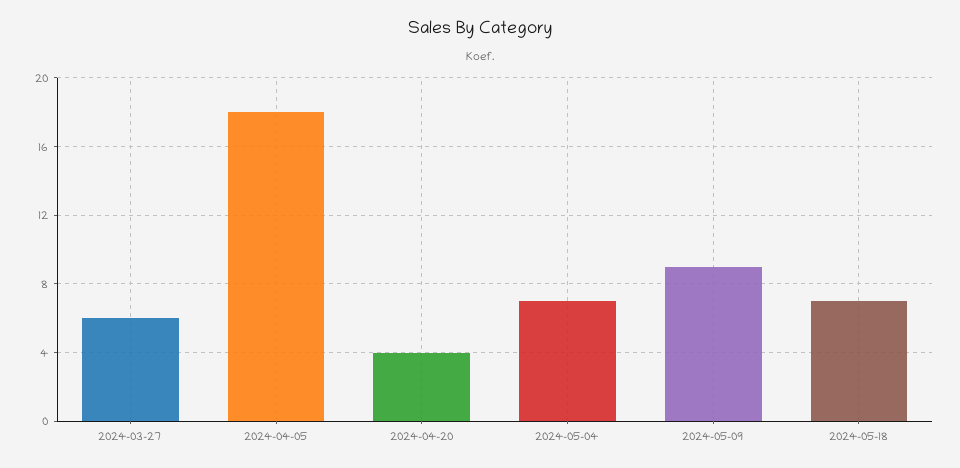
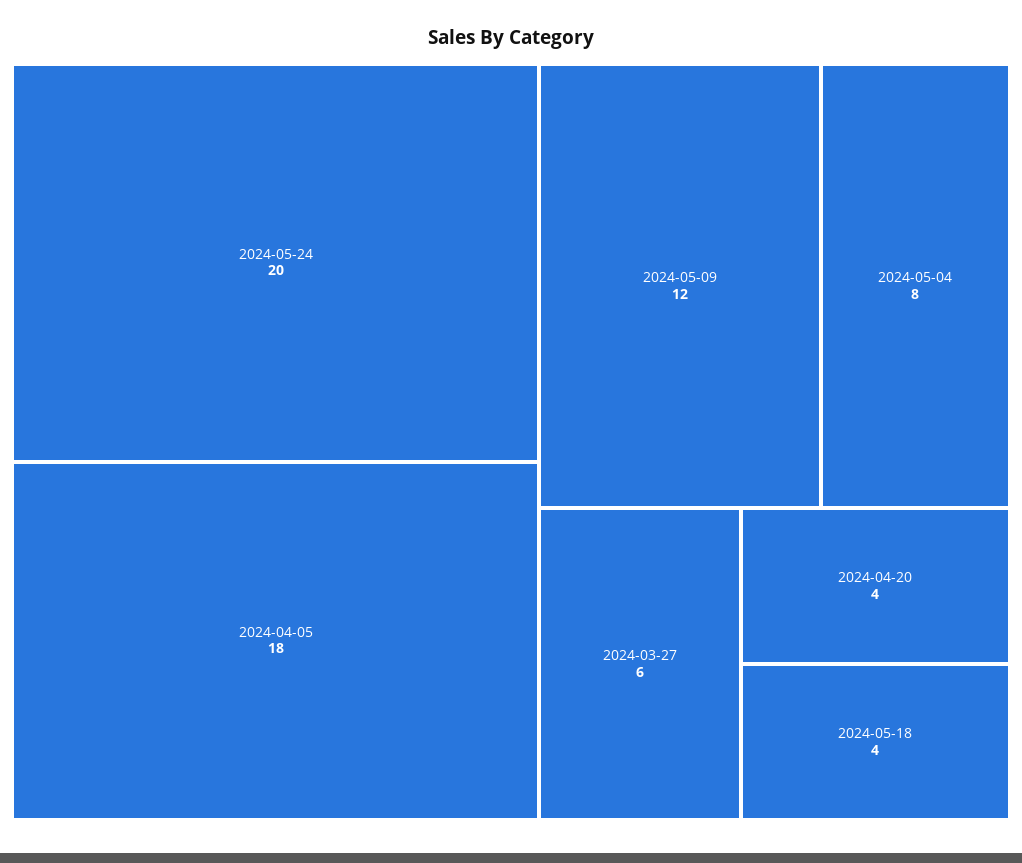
2024-05-04: 7 -> 8
2024-05-09: 9 -> 12
2024-05-18: 7 -> 4
2024-05-24: none -> 20

